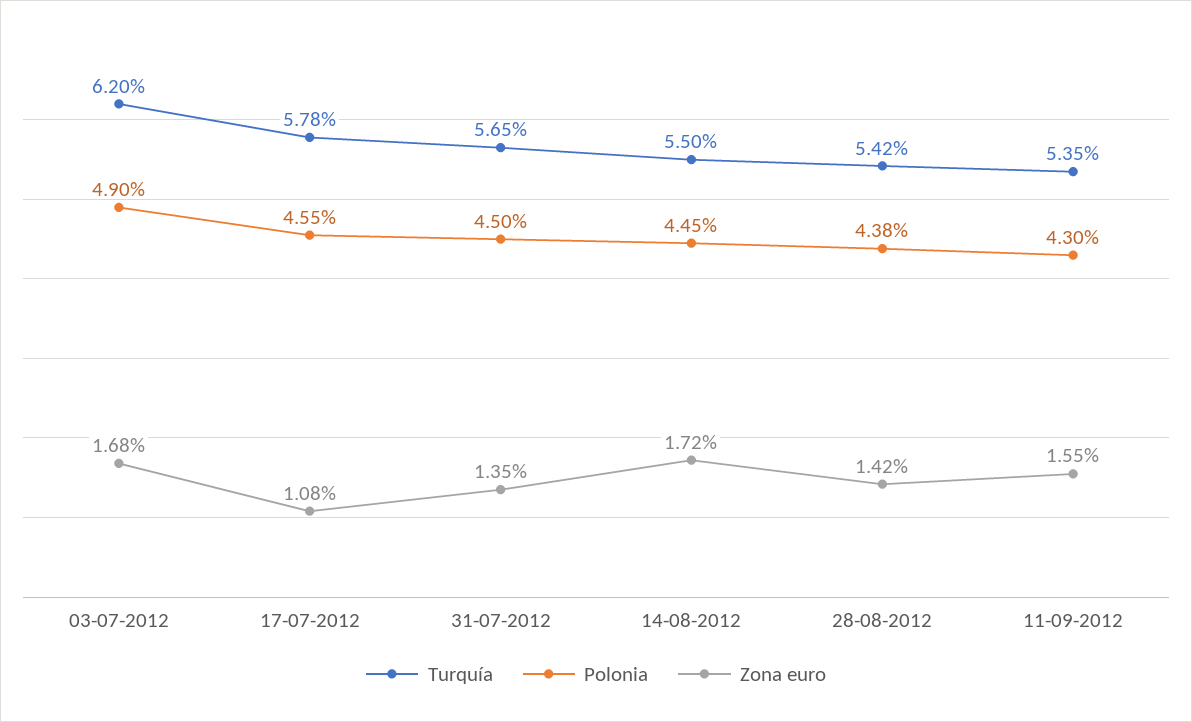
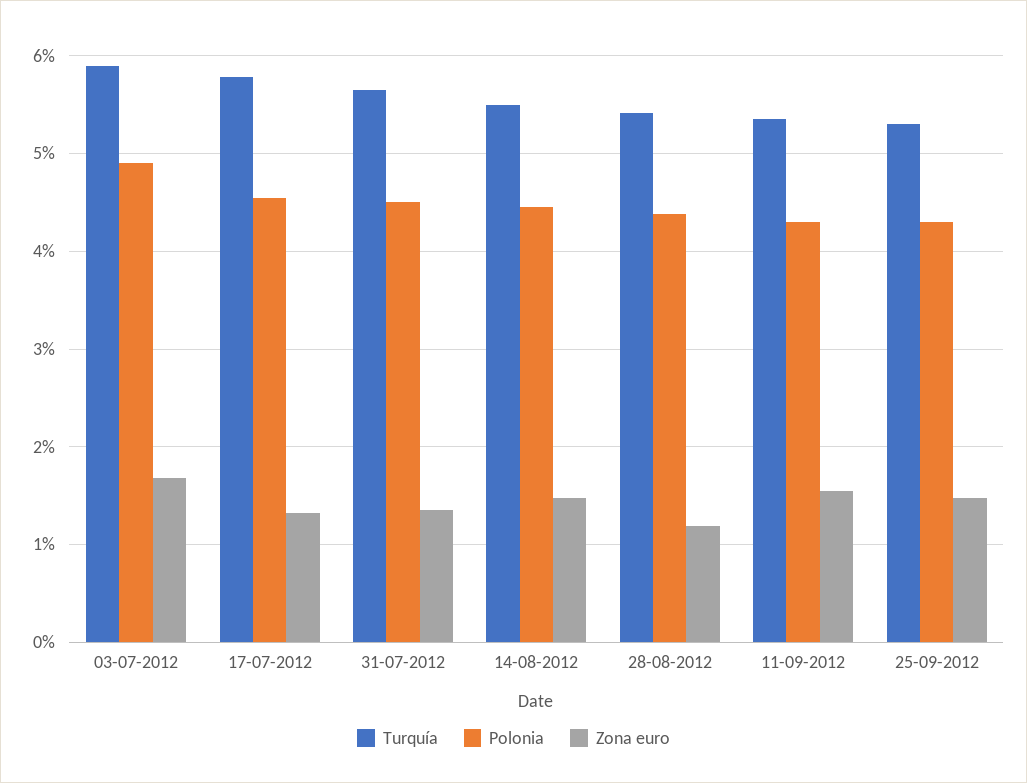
Turquía, 03-07-2012: 6.2 -> 5.9
Zona euro, 17-07-2012: 1.08 -> 1.3
Zona euro, 14-08-2012: 1.72 -> 1.5
Zona euro, 28-08-2012: 1.42 -> 1.2
Turquía, 25-09-2012: none -> 5.3
Polonia, 25-09-2012: none -> 4.3
Zona euro, 25-09-2012: none -> 1.5

